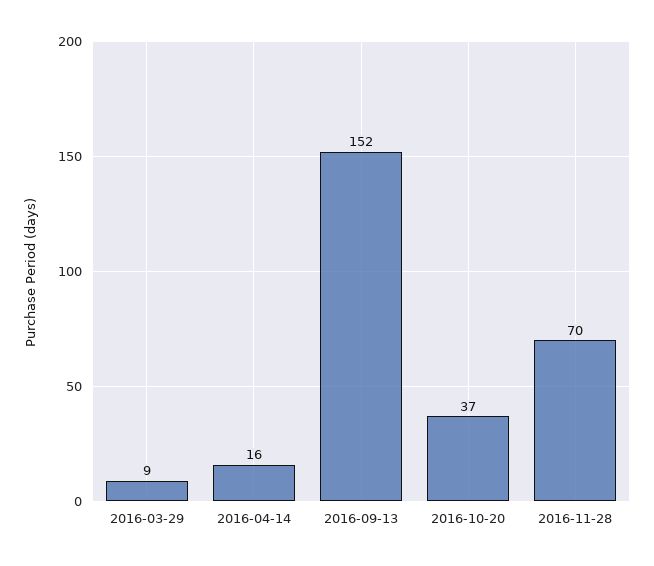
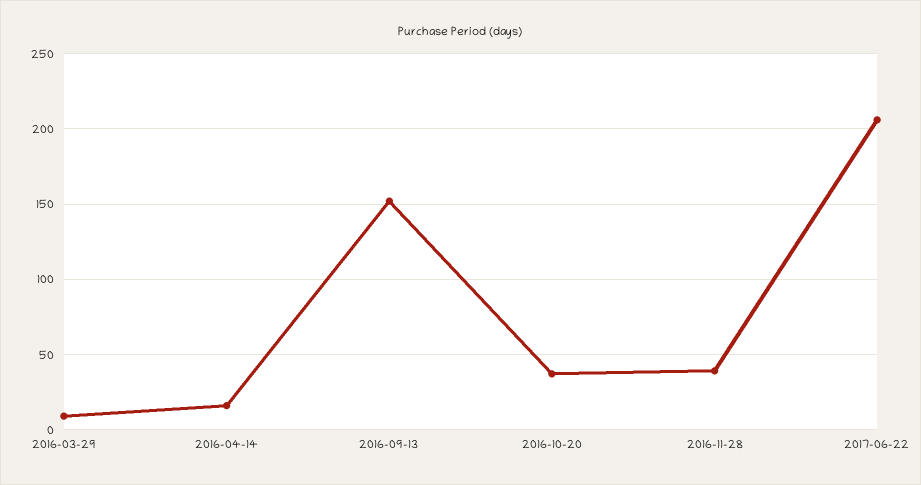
2016-11-28: 70 -> 40
2017-06-22: none -> 205

